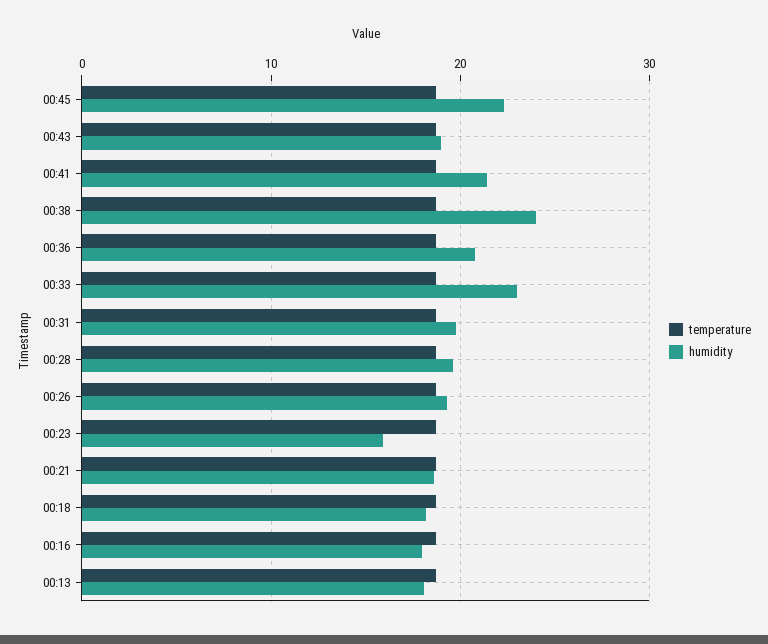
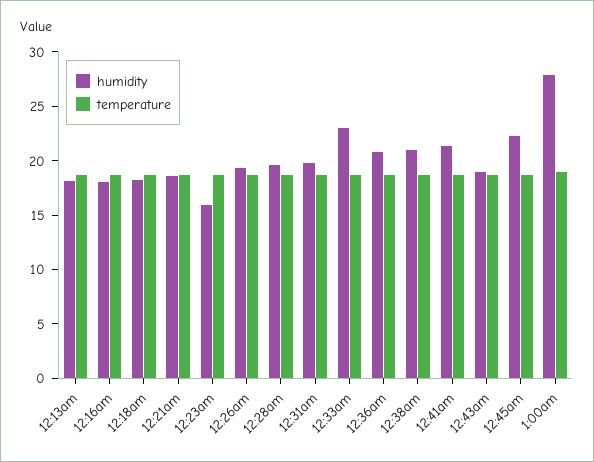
humidity, 00:38: 24 -> 21
humidity, 1:00am: none -> 28
temperature, 1:00am: none -> 19

